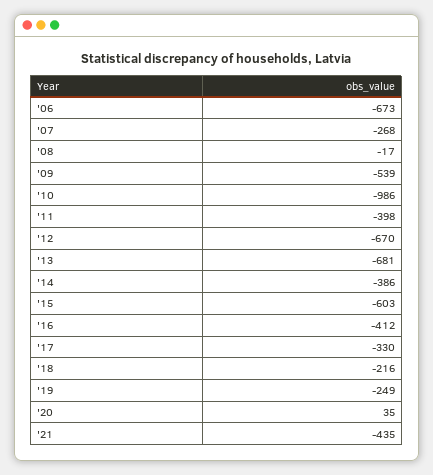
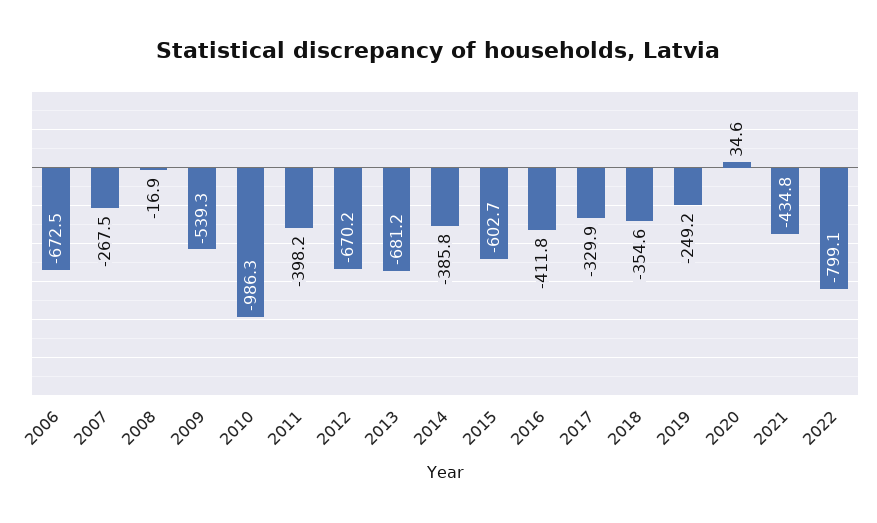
'18: -216 -> -354.6
2022: none -> -799.1

